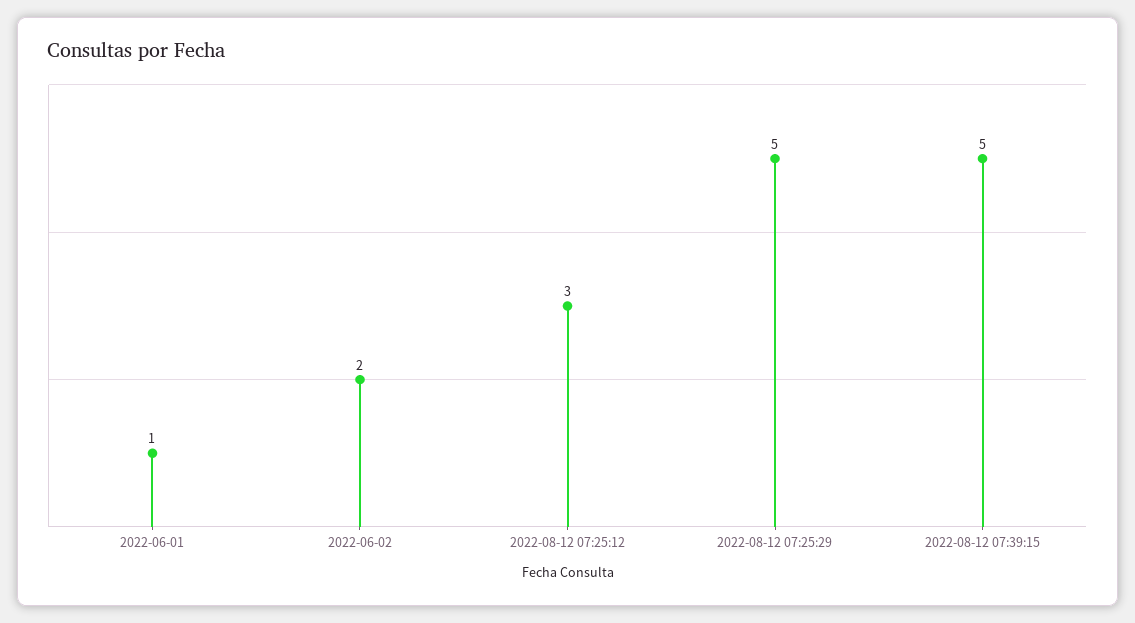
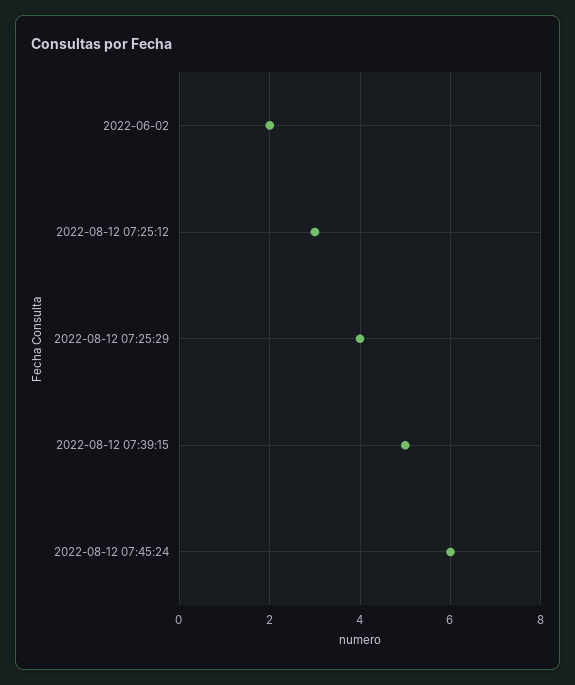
2022-06-01: 1 -> none
2022-08-12 07:25:29: 5 -> 4
2022-08-12 07:45:24: none -> 6

